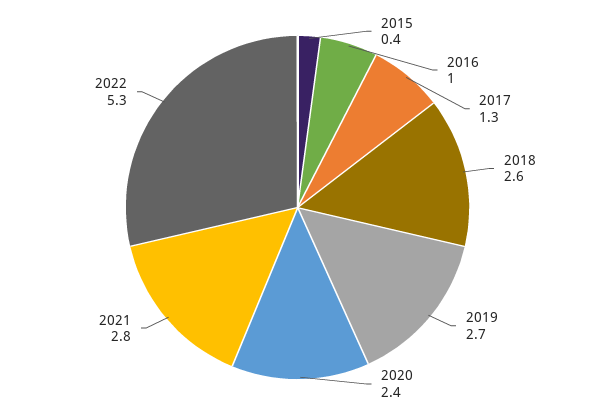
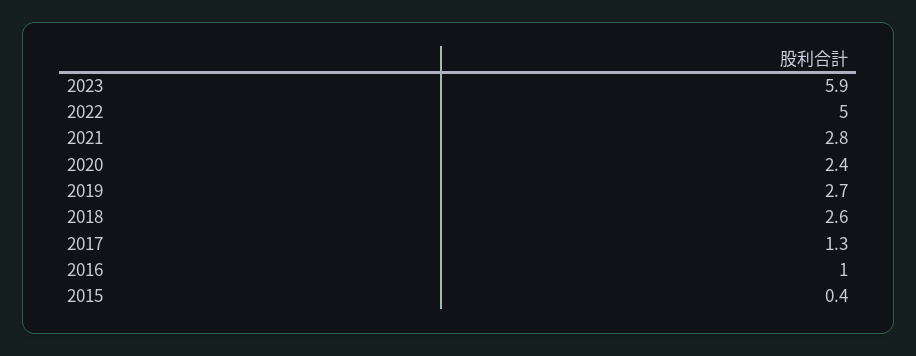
2022: 5.3 -> 5
2023: none -> 5.9

